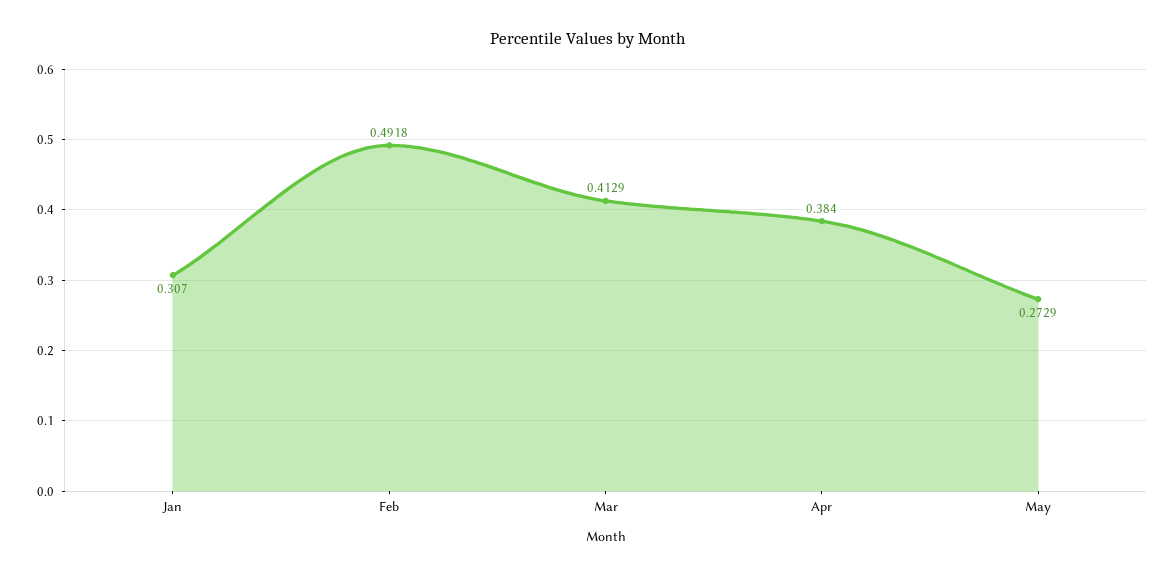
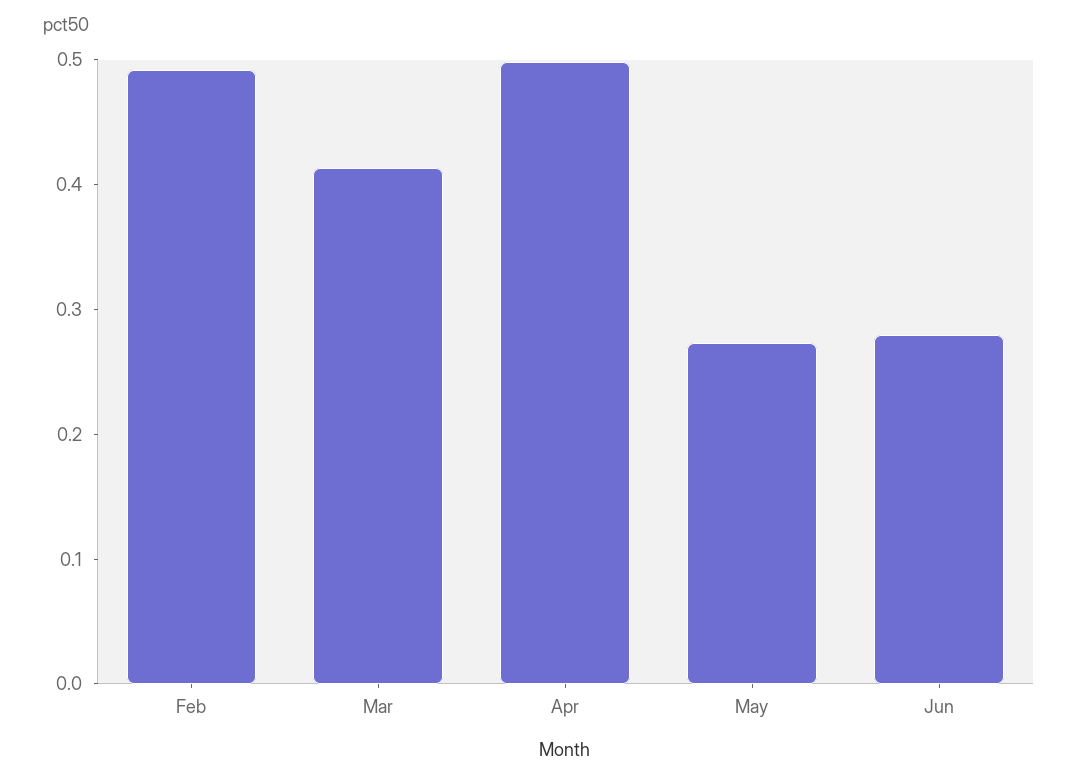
Jan: 0.307 -> none
Apr: 0.384 -> 0.5
Jun: none -> 0.28

